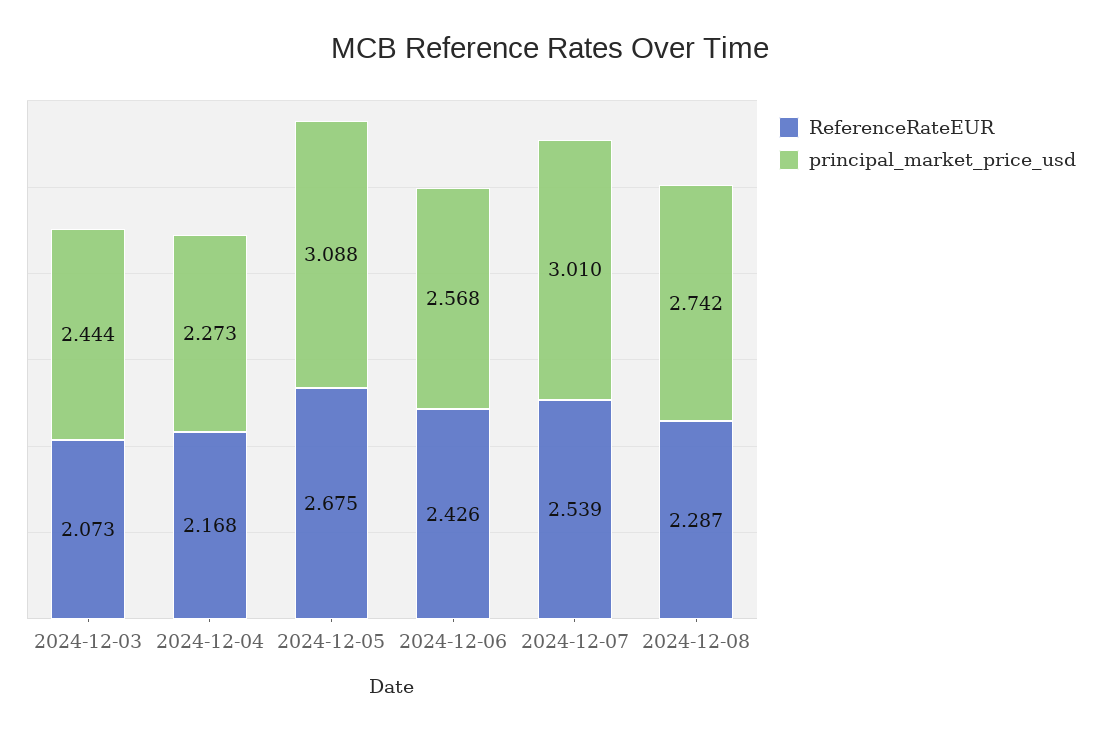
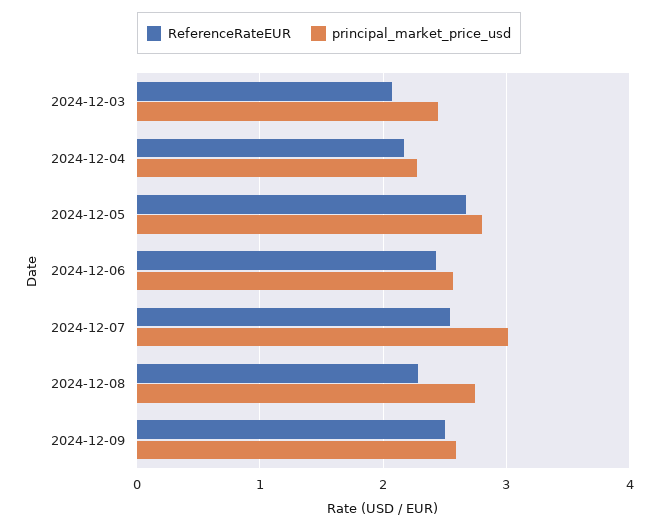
principal_market_price_usd, 2024-12-05: 3.088 -> 2.8
ReferenceRateEUR, 2024-12-09: none -> 2.5
principal_market_price_usd, 2024-12-09: none -> 2.6

